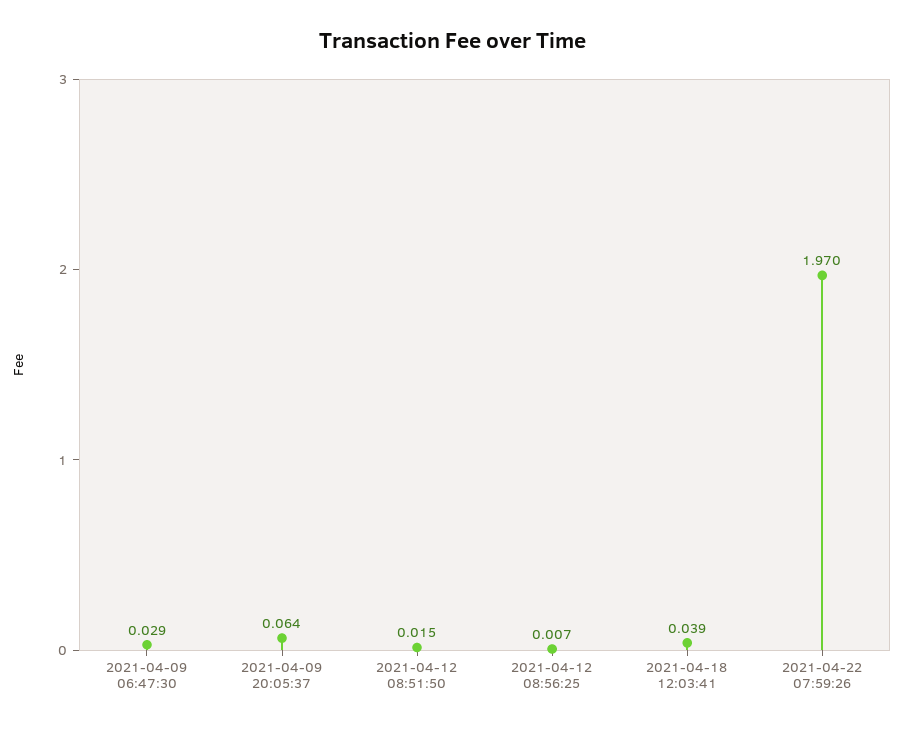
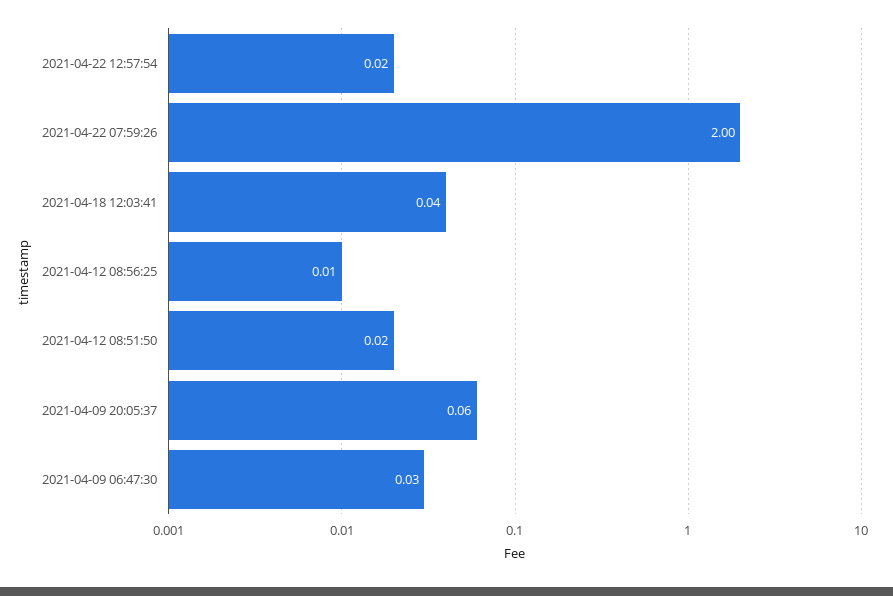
2021-04-22 07:59:26: 1.97 -> 2
2021-04-22 12:57:54: none -> 0.02

